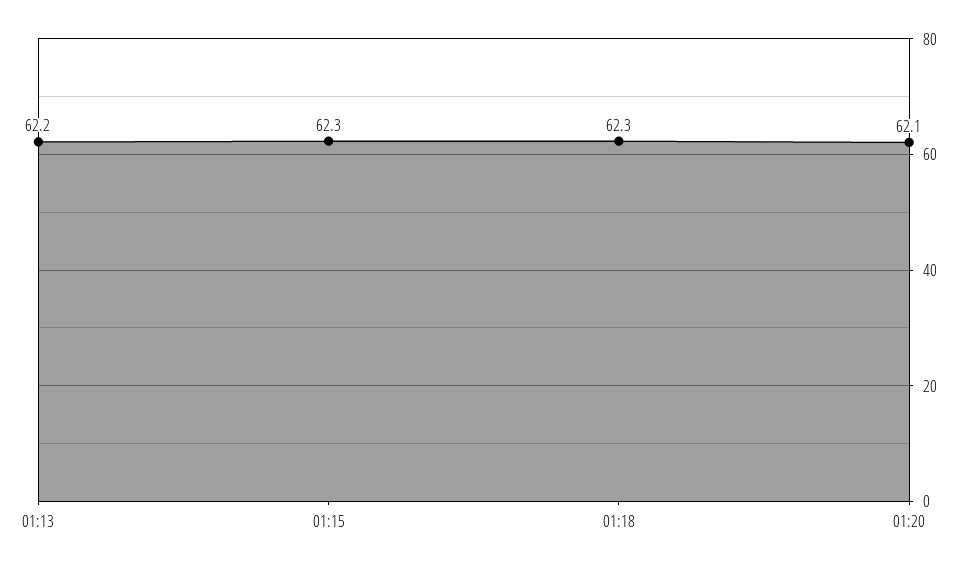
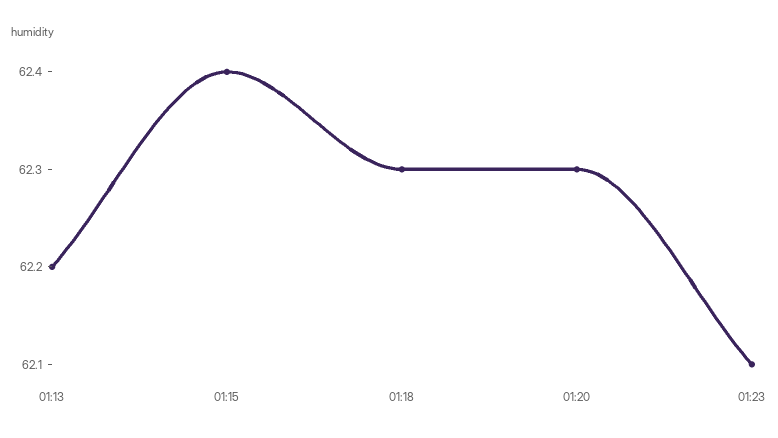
01:15: 62.3 -> 62.4
01:20: 62.1 -> 62.3
01:23: none -> 62.1

